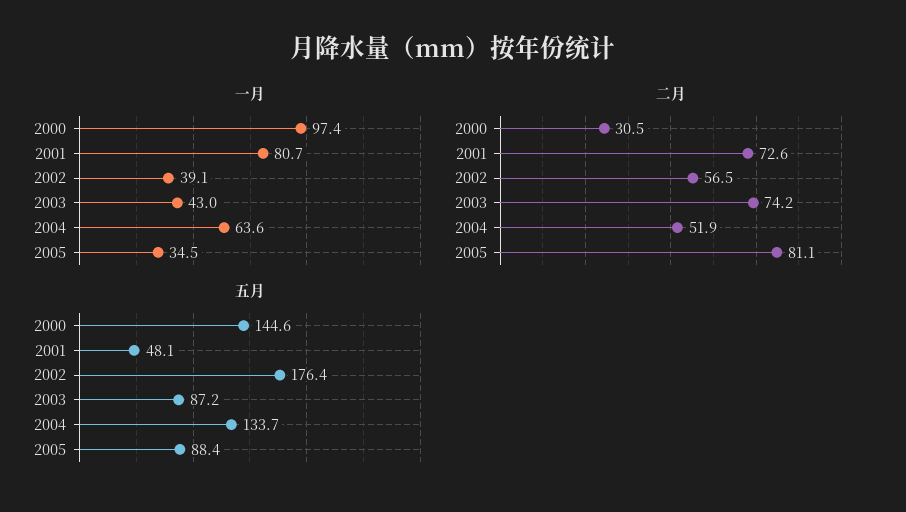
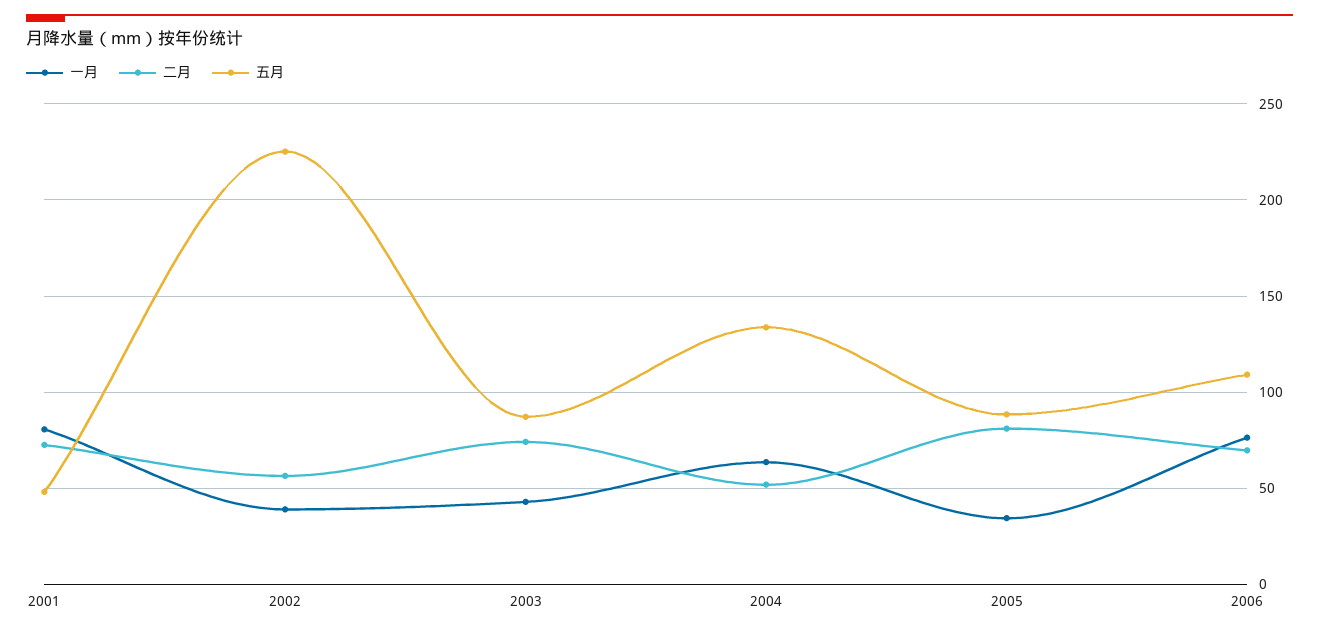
一月, 2000: 97.4 -> none
二月, 2000: 30.5 -> none
五月, 2000: 144.6 -> none
五月, 2002: 176.4 -> 225
一月, 2006: none -> 75
二月, 2006: none -> 70
五月, 2006: none -> 110

